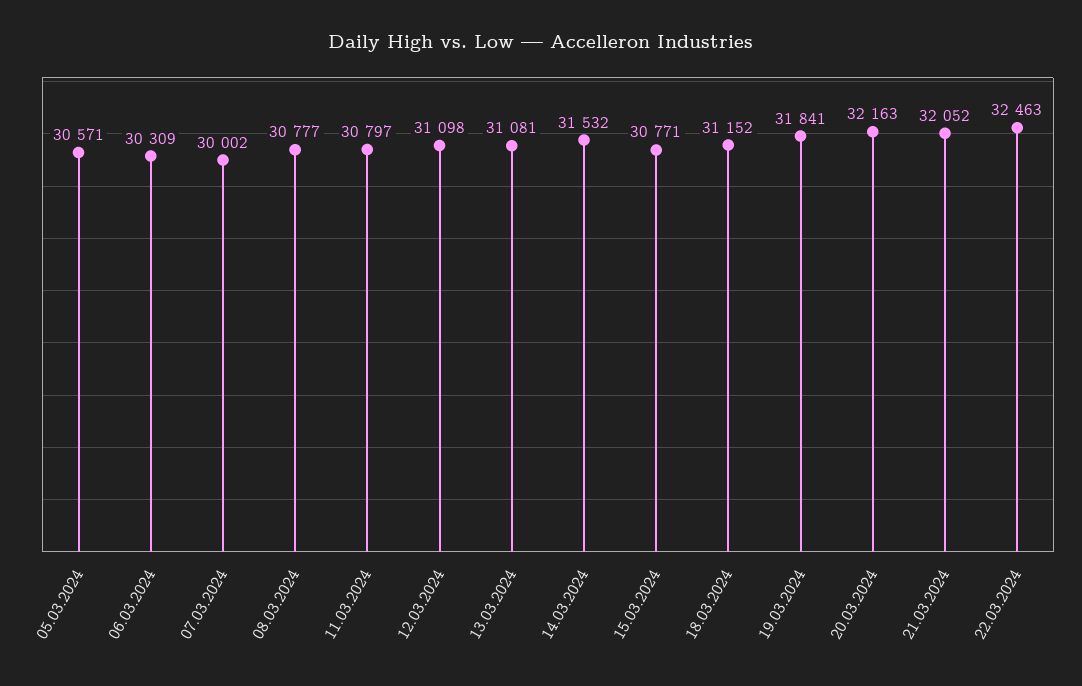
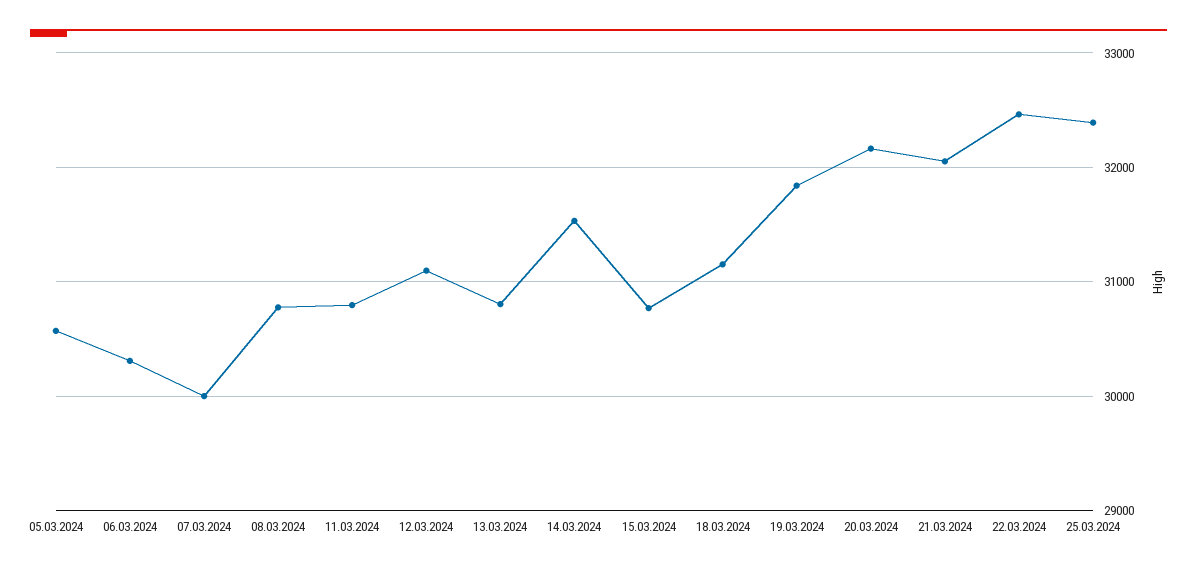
13.03.2024: 31081 -> 30800
25.03.2024: none -> 32400

